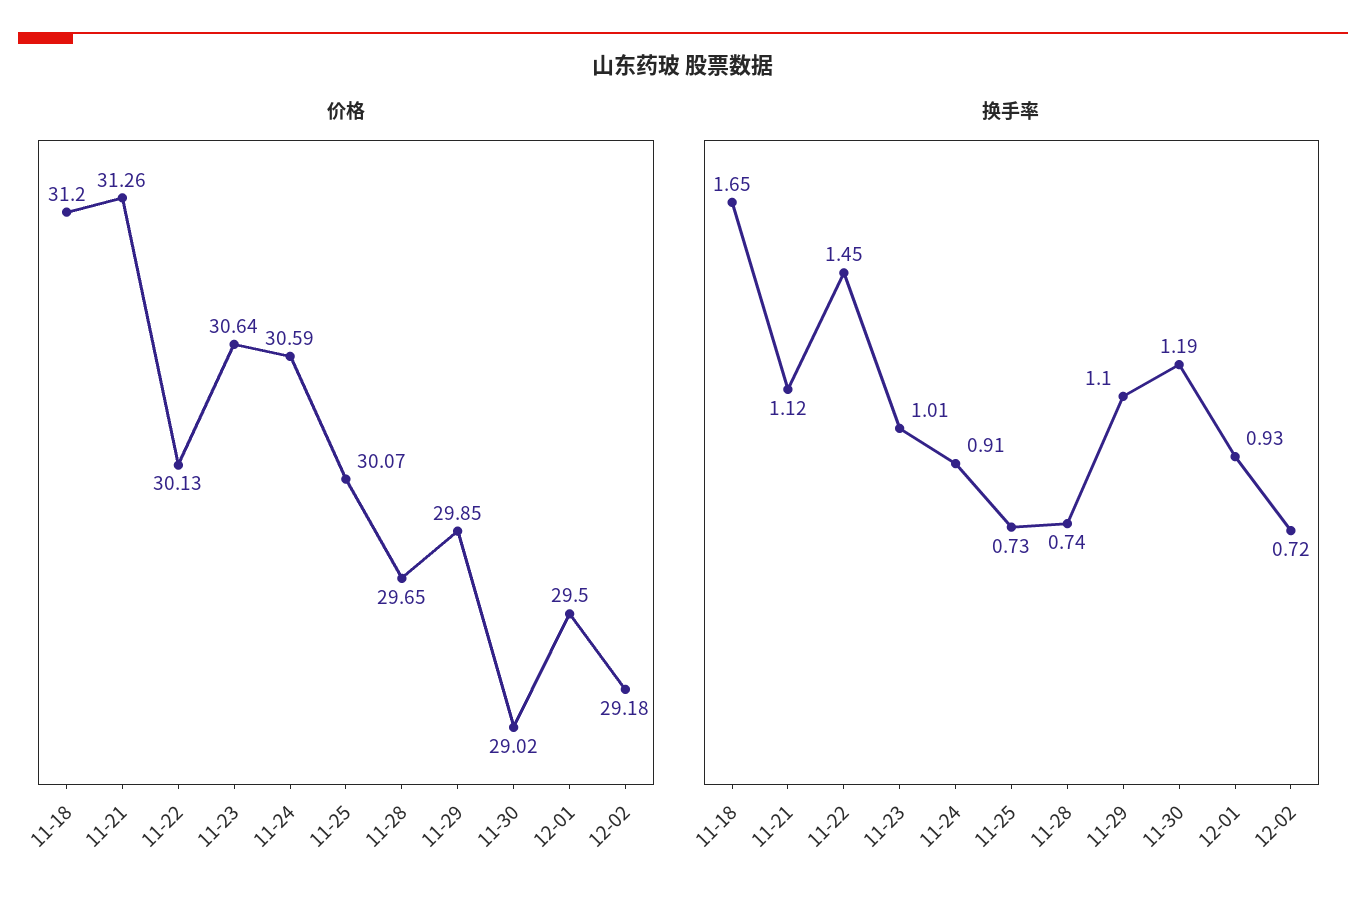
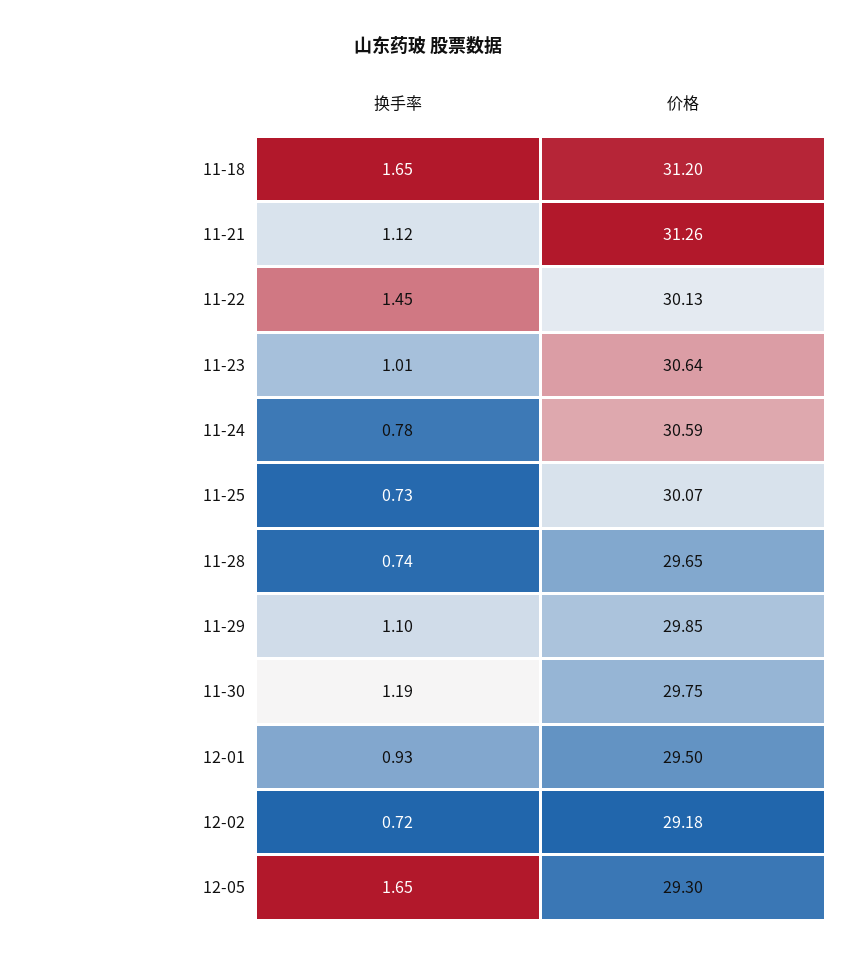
价格, 11-30: 29.02 -> 29.75
换手率, 11-24: 0.91 -> 0.78
换手率, 12-05: none -> 1.65
价格, 12-05: none -> 29.3

